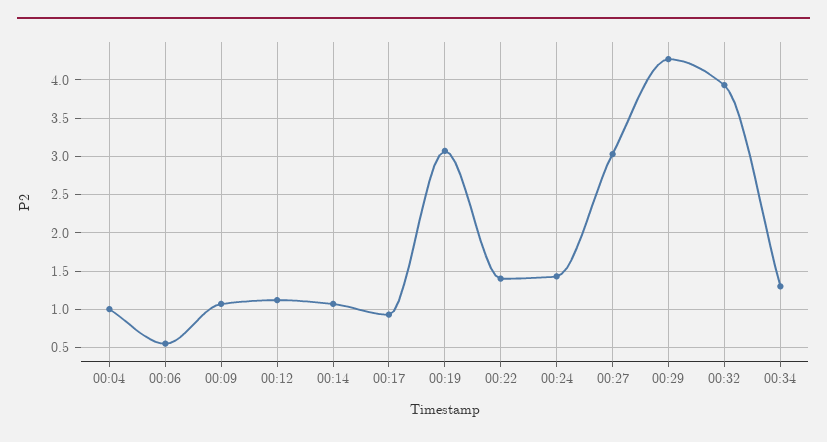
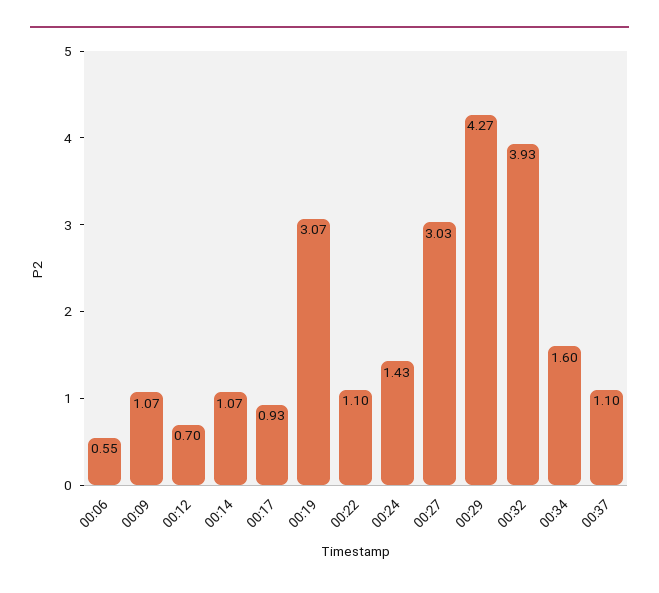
00:04: 1 -> none
00:12: 1.1 -> 0.7
00:22: 1.4 -> 1.1
00:34: 1.3 -> 1.6
00:37: none -> 1.1

